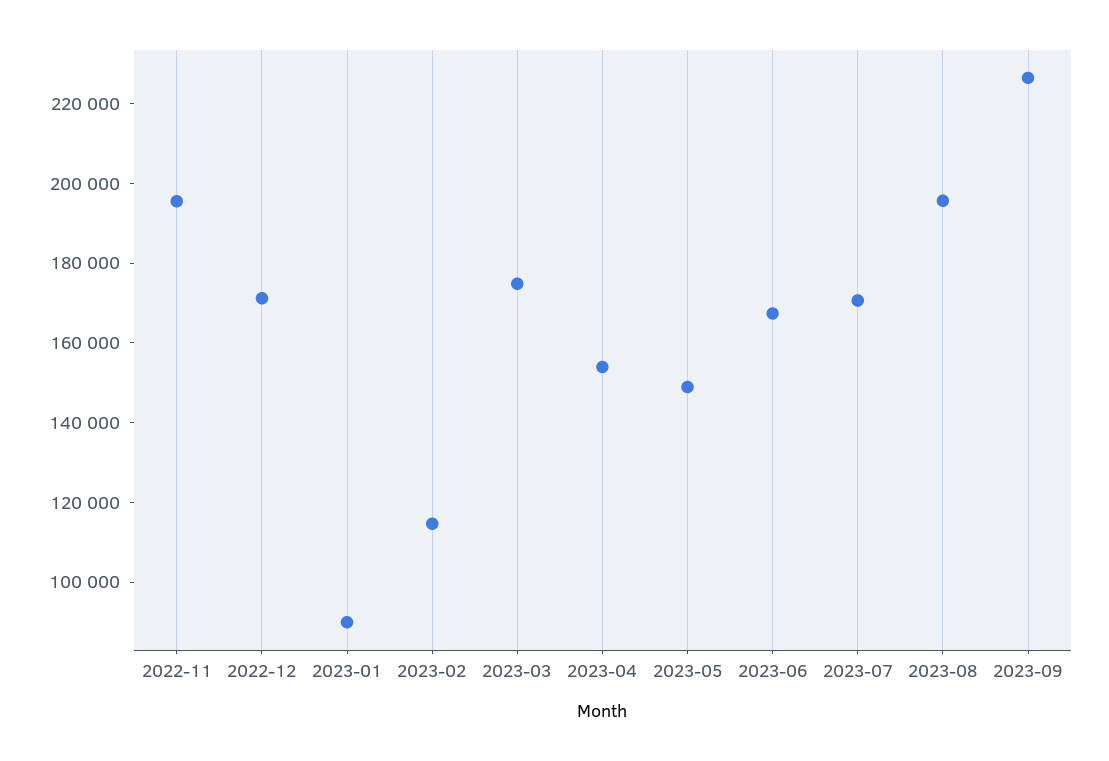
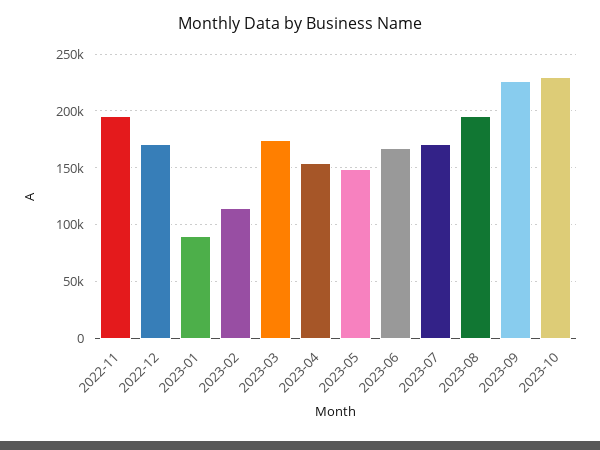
2023-10: none -> 230000

